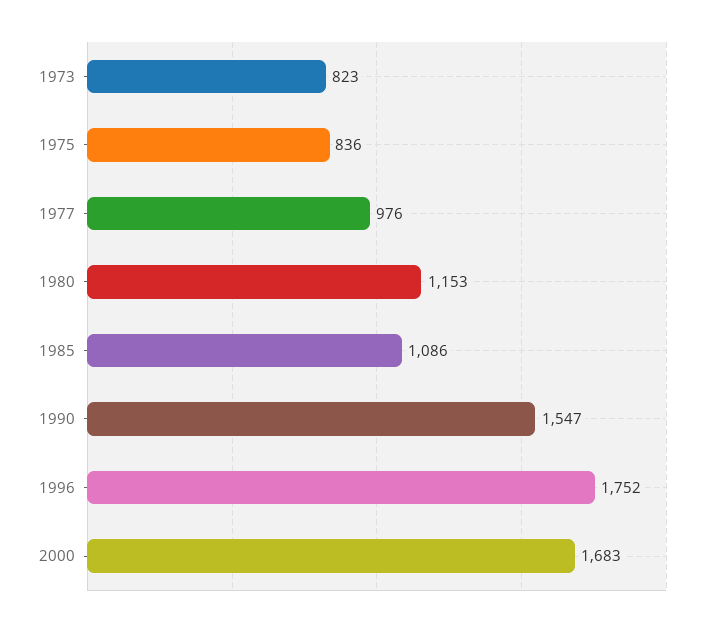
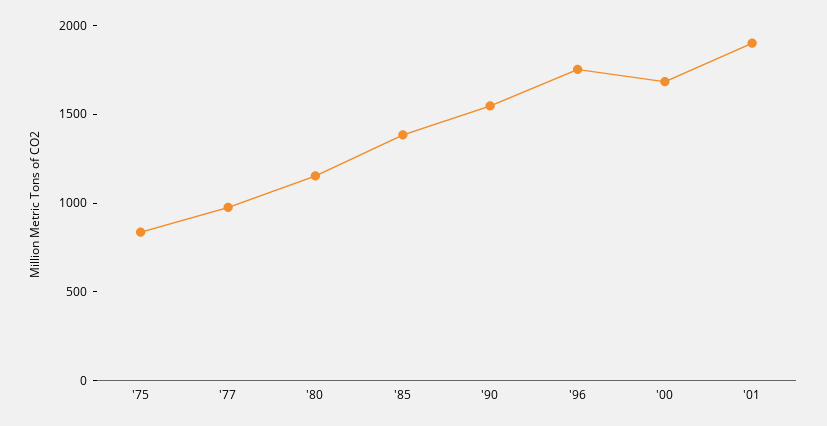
1973: 823 -> none
1985: 1086 -> 1400
'01: none -> 1900

